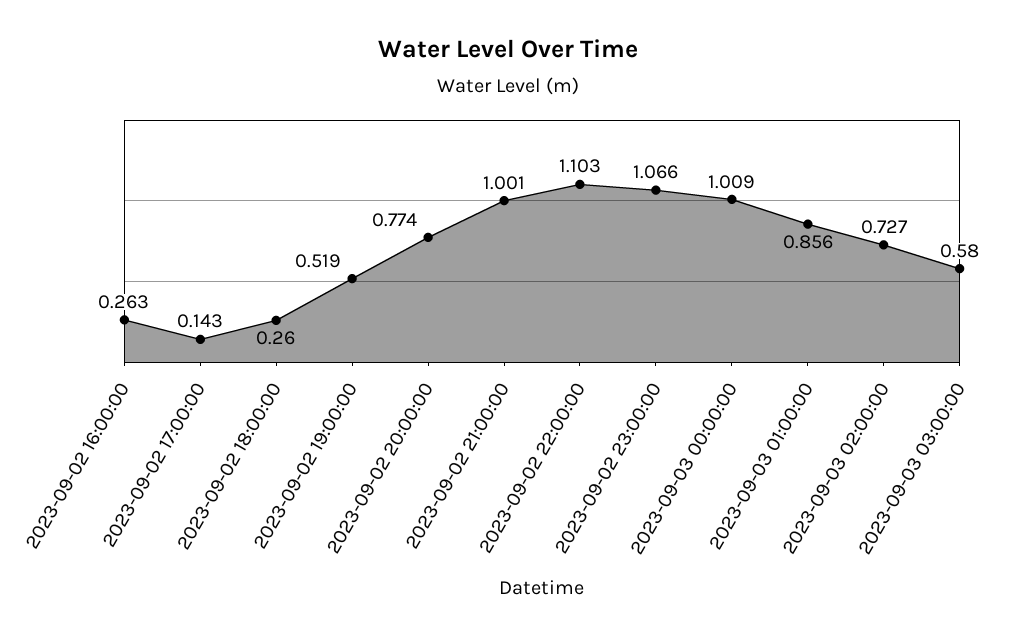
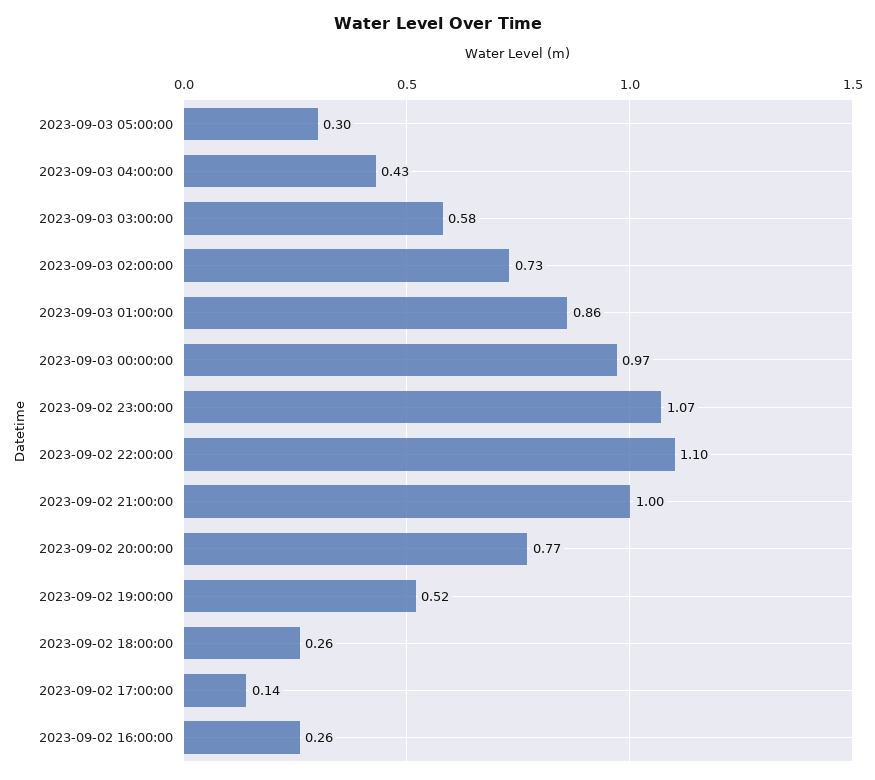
2023-09-03 00:00:00: 1.009 -> 0.97
2023-09-03 05:00:00: none -> 0.3
2023-09-03 04:00:00: none -> 0.43

